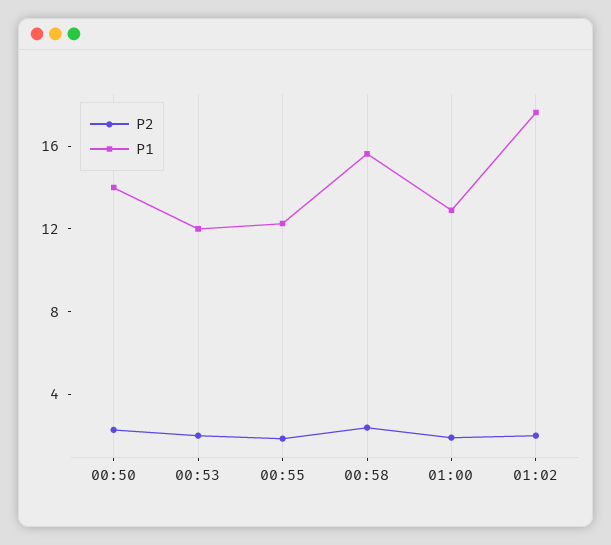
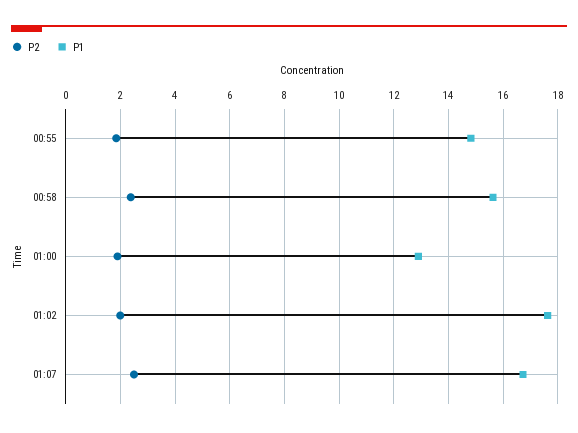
P2, 00:50: 2 -> none
P1, 00:50: 14 -> none
P2, 00:53: 2 -> none
P1, 00:53: 12 -> none
P1, 00:55: 12 -> 14.75
P2, 01:07: none -> 2.5
P1, 01:07: none -> 16.75

